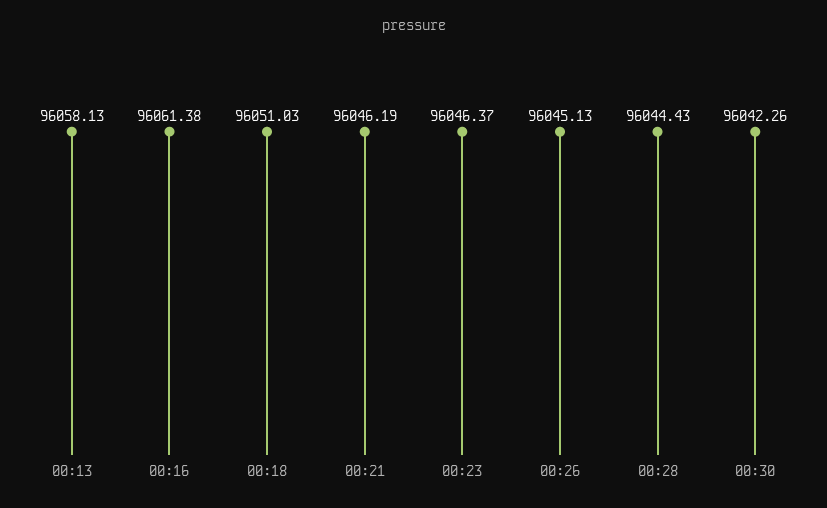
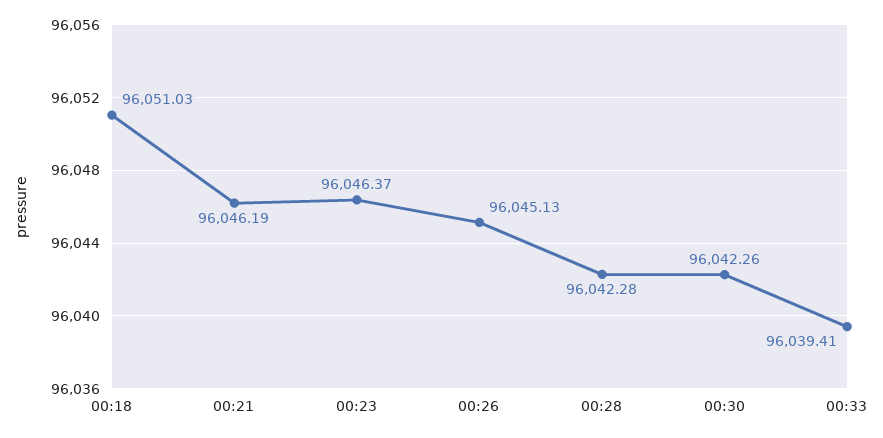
00:13: 96058.13 -> none
00:16: 96061.38 -> none
00:28: 96044.43 -> 96042.28
00:33: none -> 96039.41

